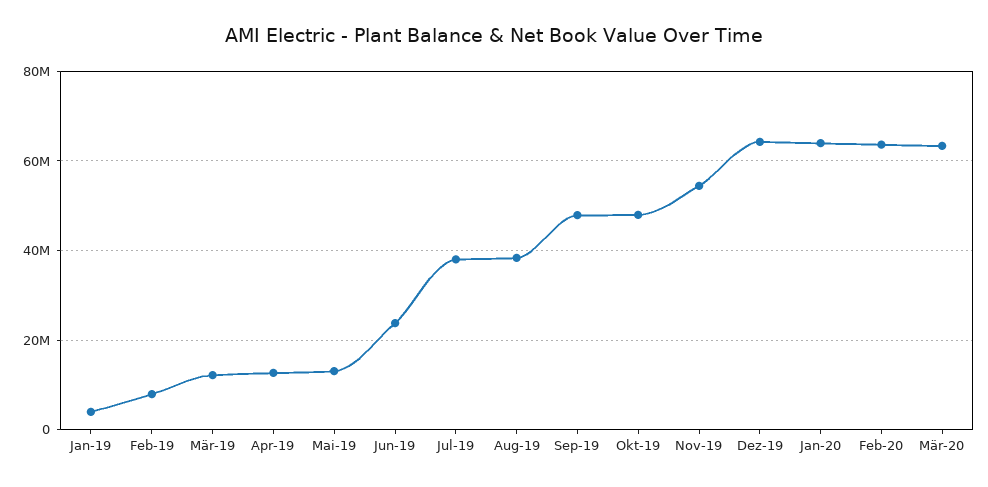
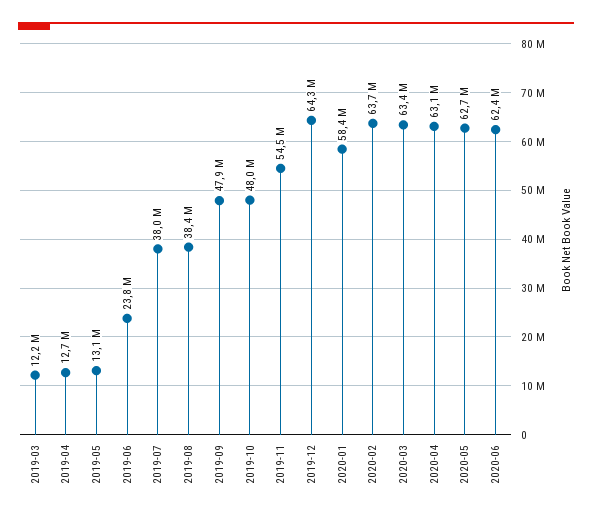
Jan-19: 4000000 -> none
Feb-19: 8000000 -> none
Jan-20: 64000000 -> 58400000
2020-04: none -> 63100000
2020-05: none -> 62700000
2020-06: none -> 62400000

